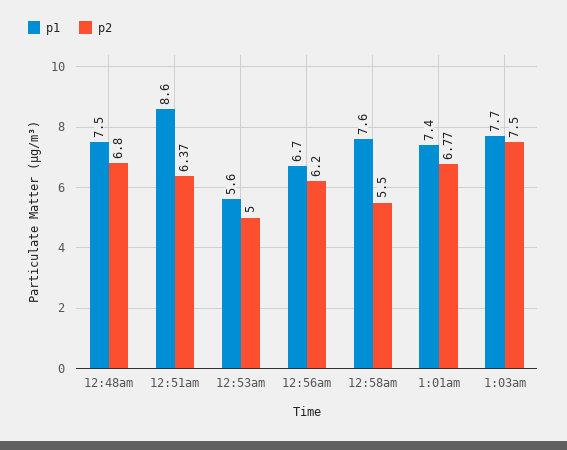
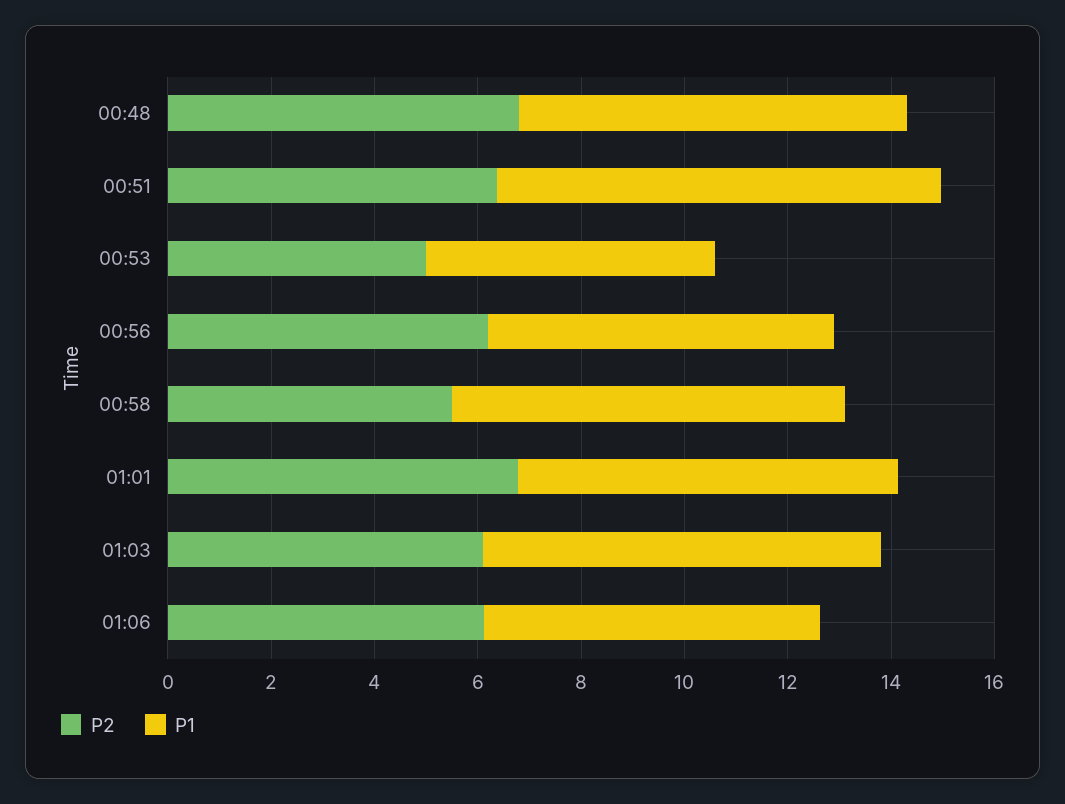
p2, 1:03am: 7.5 -> 6
p2, 01:06: none -> 6
p1, 01:06: none -> 6.5

